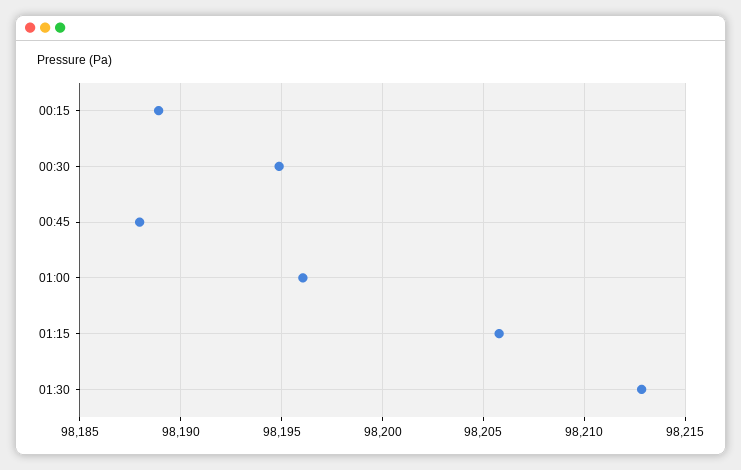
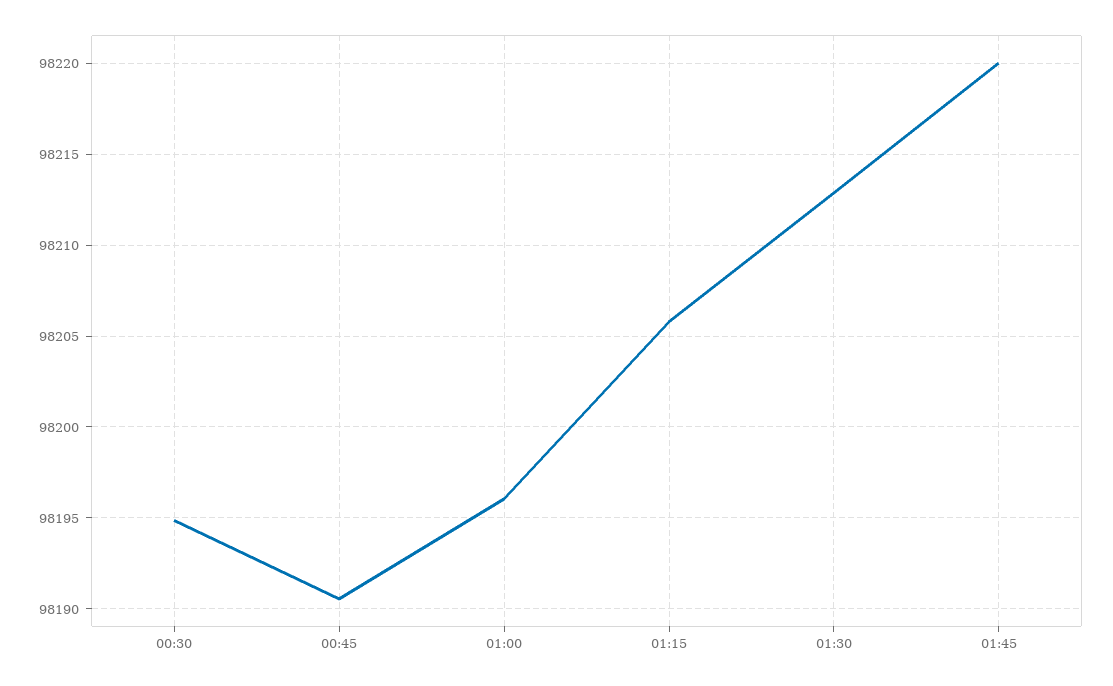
00:15: 98189 -> none
00:45: 98188 -> 98190.5
01:45: none -> 98220

